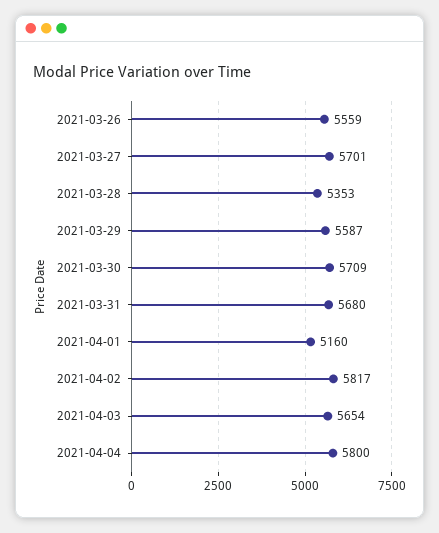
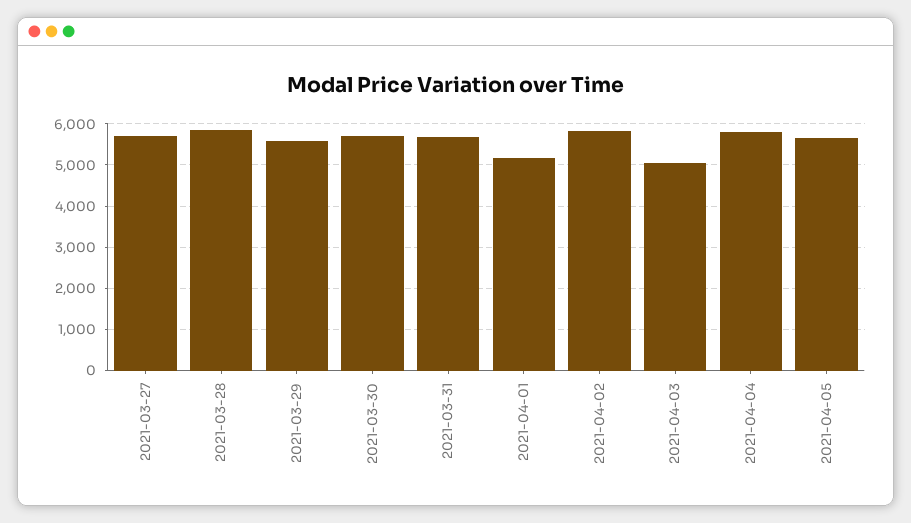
2021-03-26: 5559 -> none
2021-03-28: 5353 -> 5800
2021-04-03: 5654 -> 5000
2021-04-05: none -> 5600

